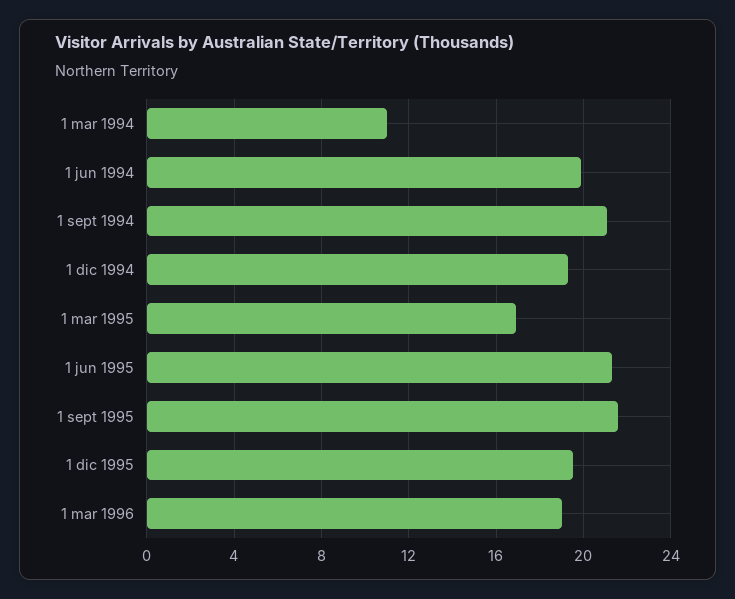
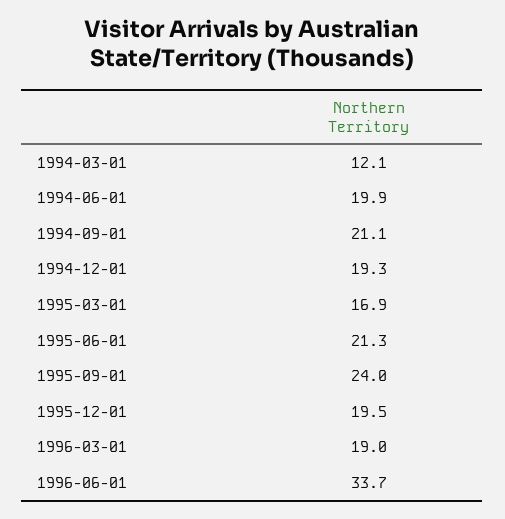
1 mar 1994: 11 -> 12.1
1 sept 1995: 21.5 -> 24
1996-06-01: none -> 33.7

